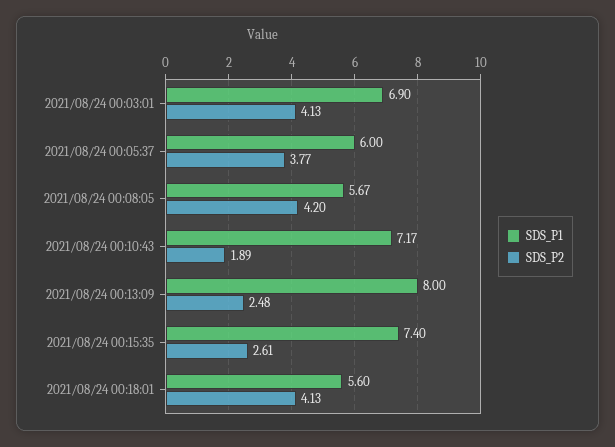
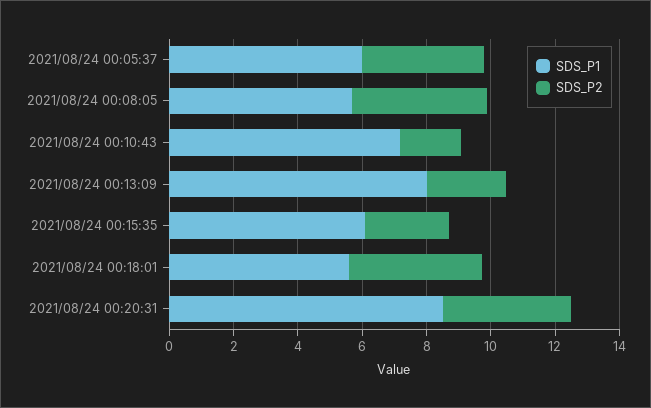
SDS_P1, 2021/08/24 00:03:01: 6.9 -> none
SDS_P2, 2021/08/24 00:03:01: 4.13 -> none
SDS_P1, 2021/08/24 00:15:35: 7.4 -> 6
SDS_P1, 2021/08/24 00:20:31: none -> 8.5
SDS_P2, 2021/08/24 00:20:31: none -> 4

